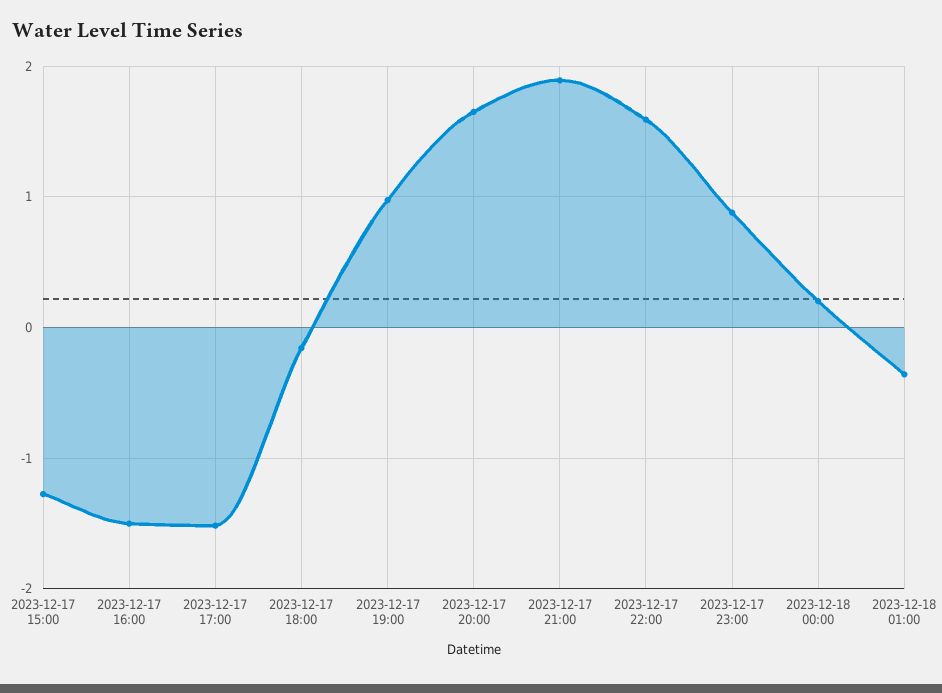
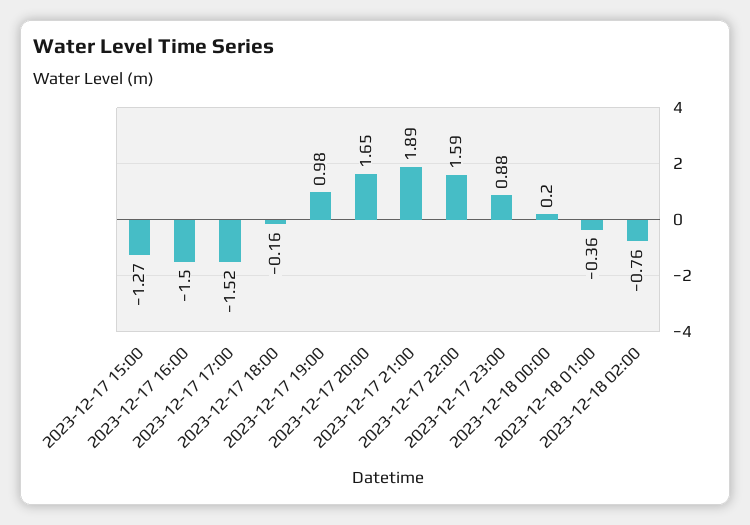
2023-12-18 02:00: none -> -0.76

